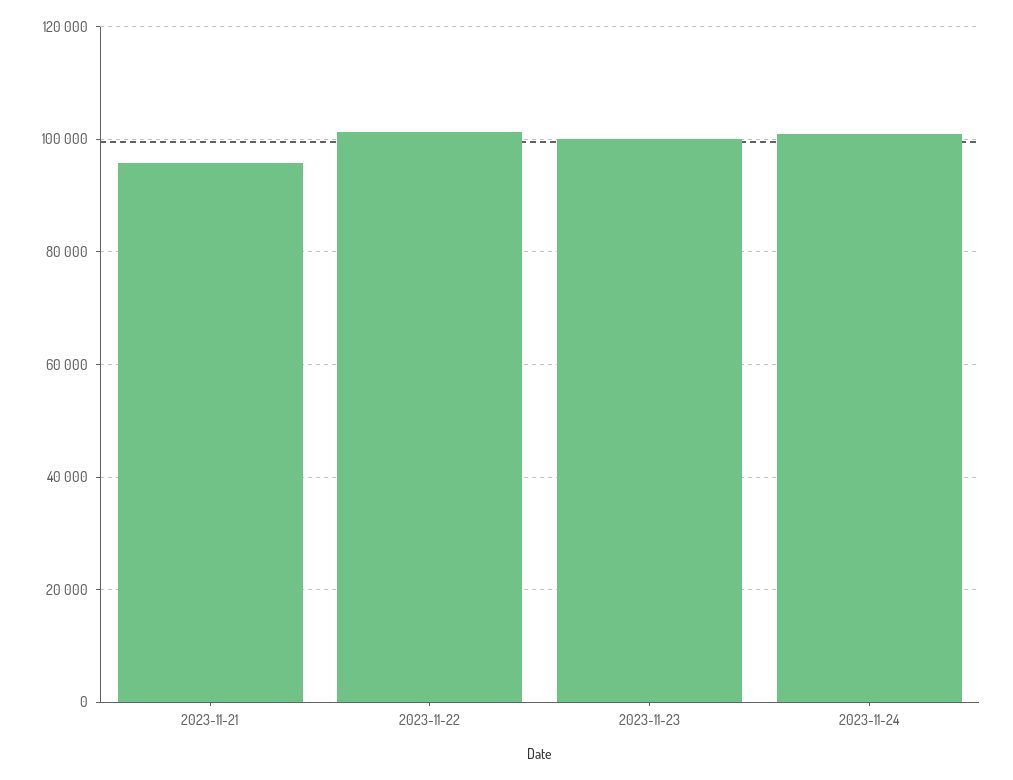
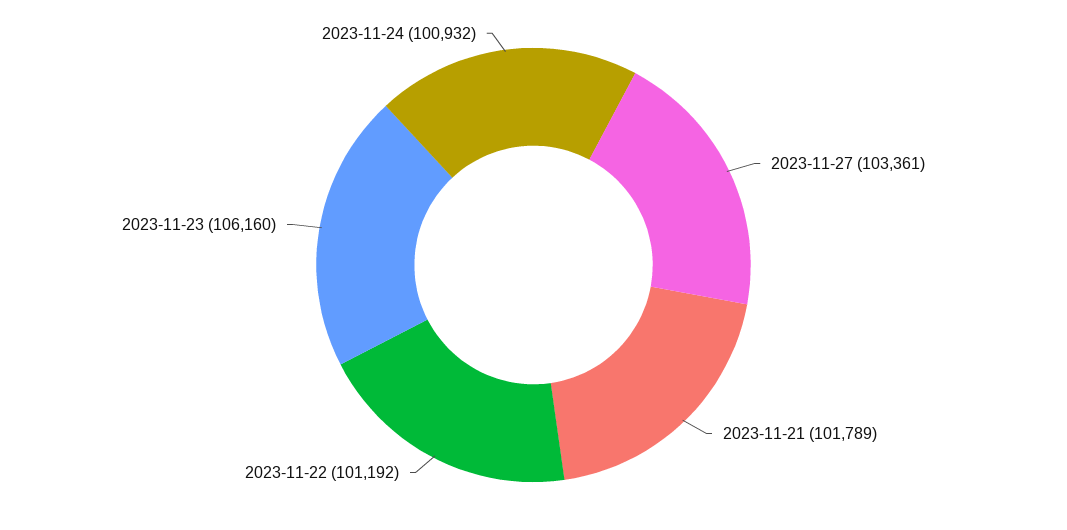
2023-11-21: 96000 -> 101789
2023-11-23: 100000 -> 106160
2023-11-27: none -> 103361

